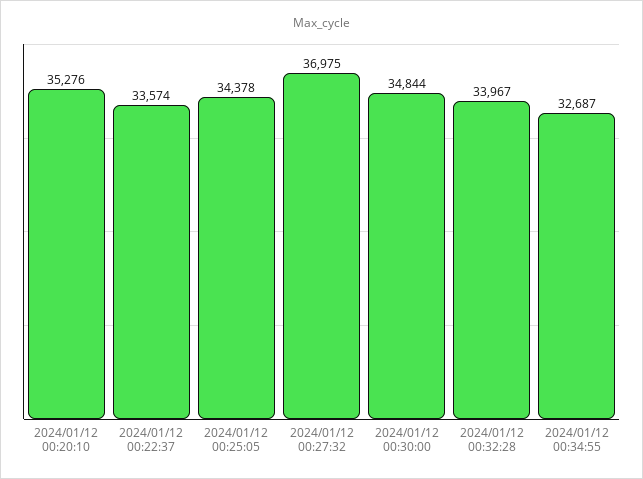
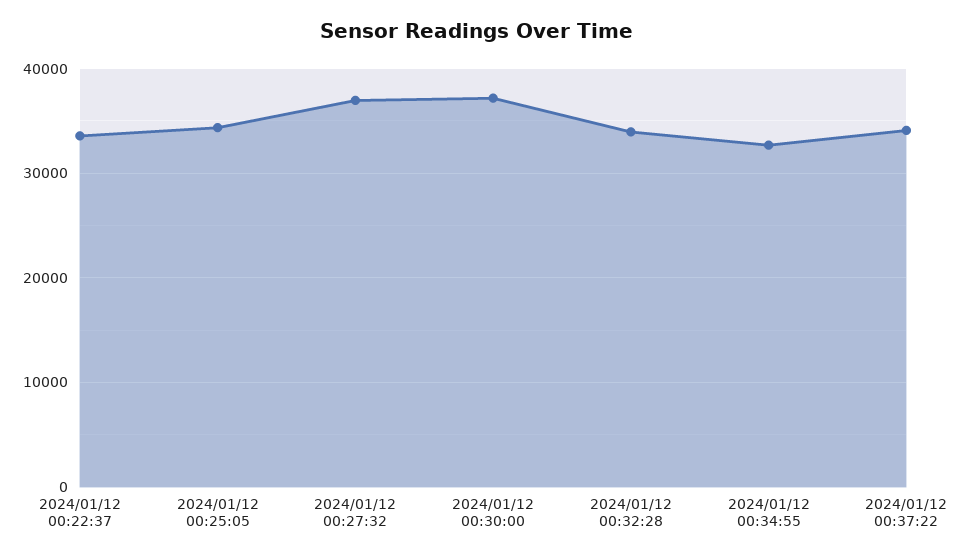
2024/01/12 00:20:10: 35276 -> none
2024/01/12 00:30:00: 34844 -> 37000
2024/01/12 00:37:22: none -> 34000

